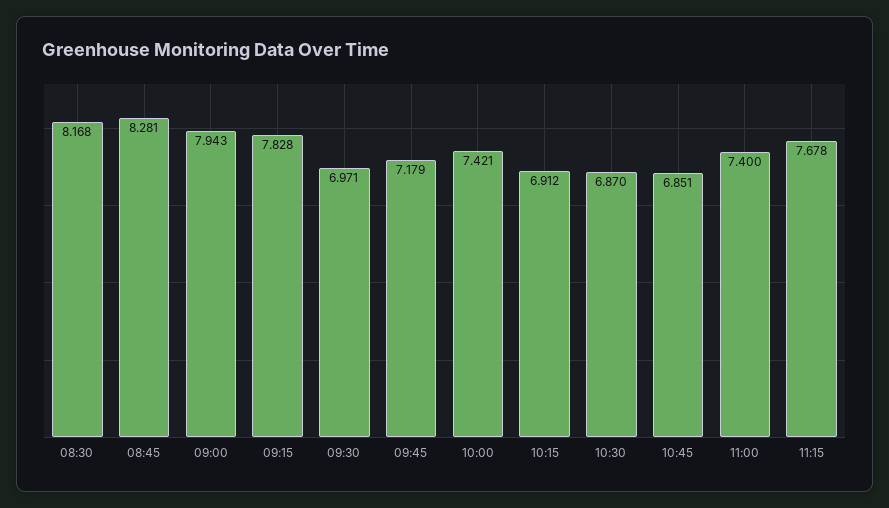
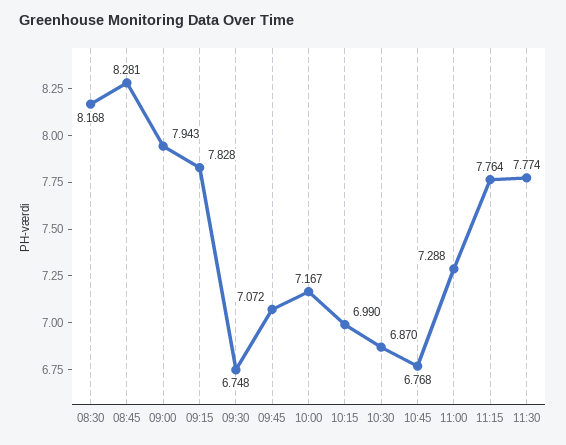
09:30: 6.971 -> 6.748
09:45: 7.179 -> 7.072
10:00: 7.421 -> 7.167
10:15: 6.912 -> 6.99
10:45: 6.851 -> 6.768
11:00: 7.4 -> 7.288
11:15: 7.678 -> 7.764
11:30: none -> 7.774

